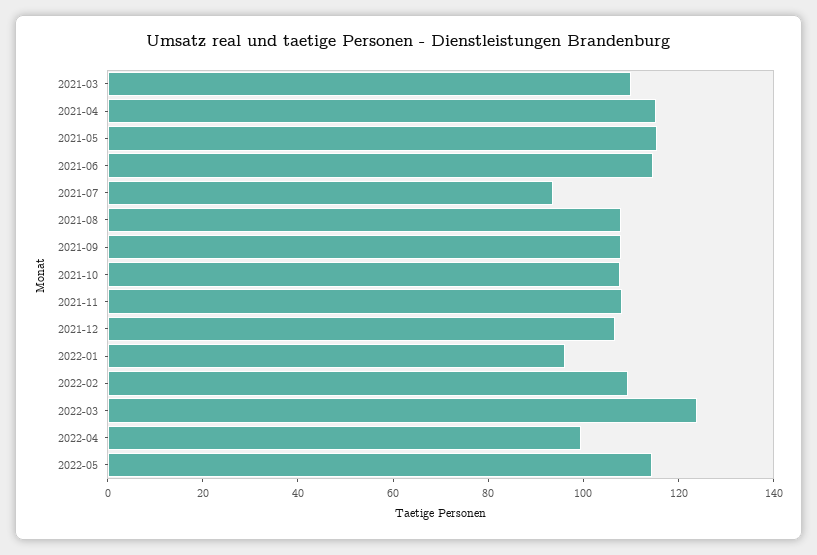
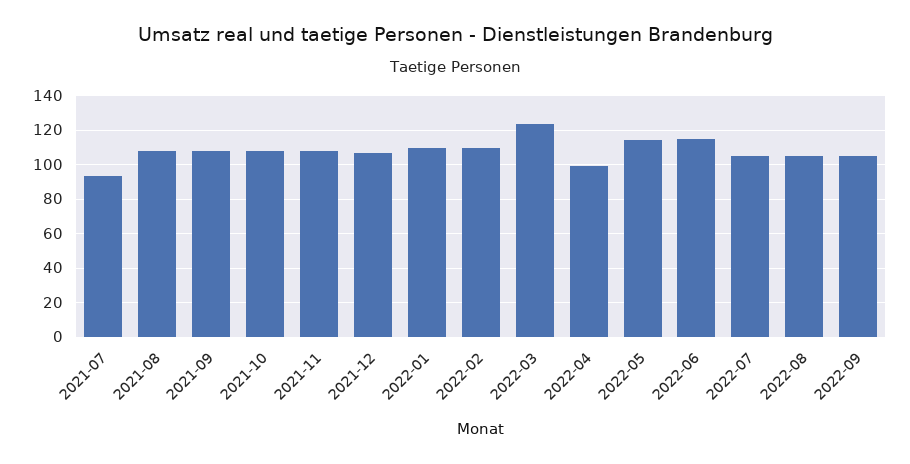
2021-03: 110 -> none
2021-04: 115 -> none
2021-05: 115 -> none
2021-06: 115 -> none
2022-01: 95 -> 110
2022-06: none -> 115
2022-07: none -> 105
2022-08: none -> 105
2022-09: none -> 105

